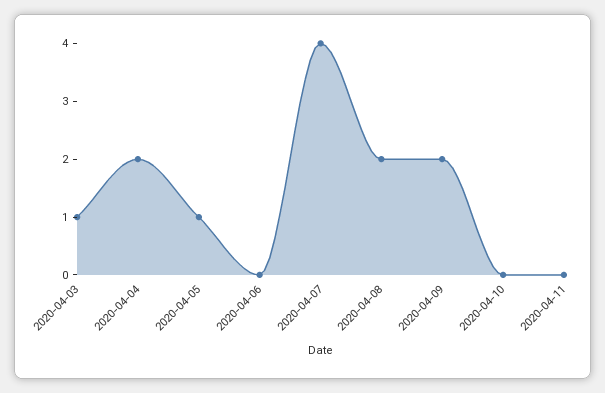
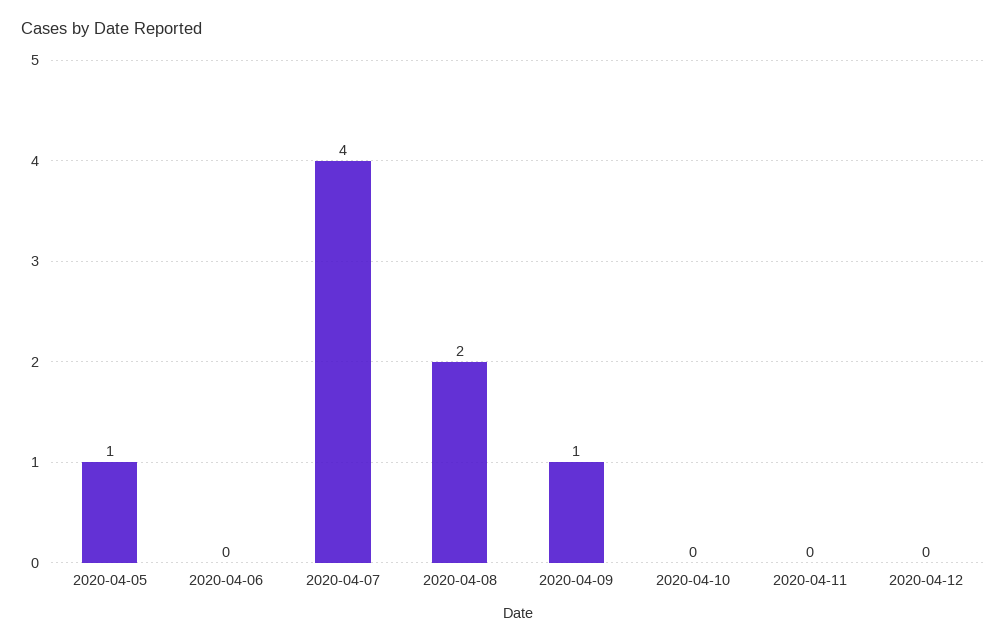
2020-04-03: 1 -> none
2020-04-04: 2 -> none
2020-04-09: 2 -> 1
2020-04-12: none -> 0

